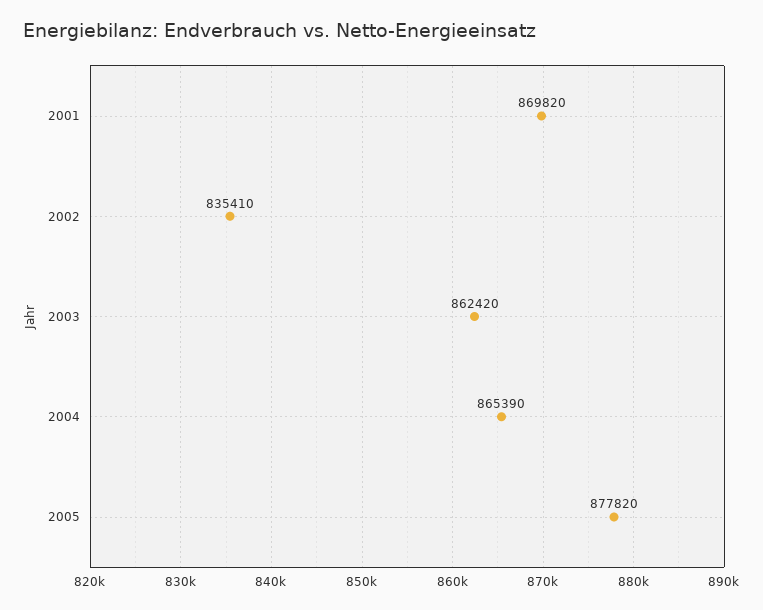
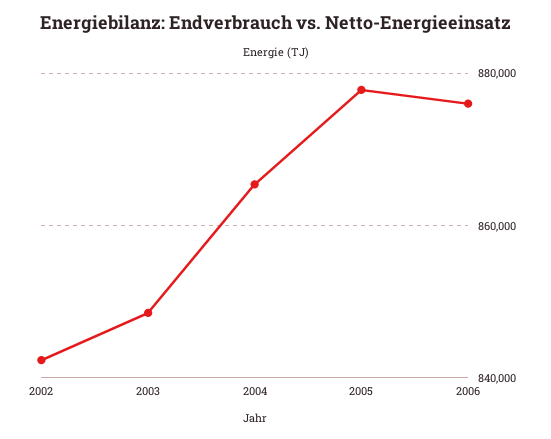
2001: 869820 -> none
2002: 835410 -> 842000
2003: 862420 -> 848000
2006: none -> 876000

